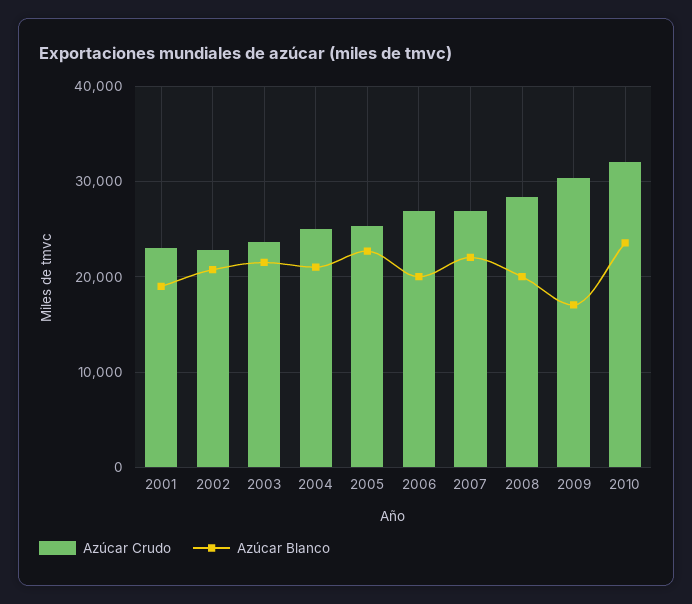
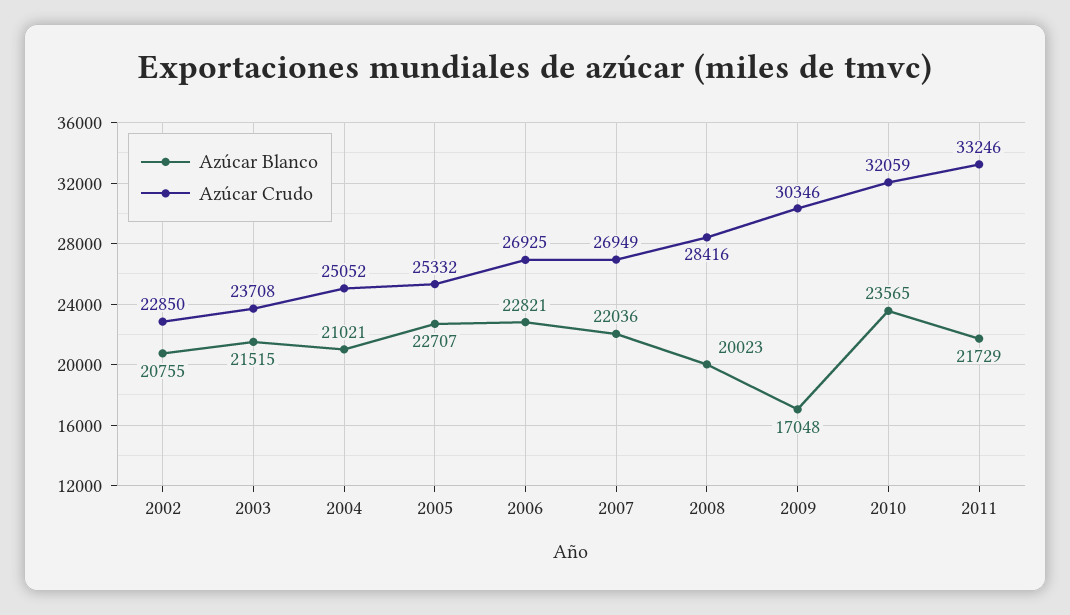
Azúcar Crudo, 2001: 23000 -> none
Azúcar Blanco, 2001: 19000 -> none
Azúcar Blanco, 2006: 20000 -> 22821
Azúcar Blanco, 2011: none -> 21729
Azúcar Crudo, 2011: none -> 33246

